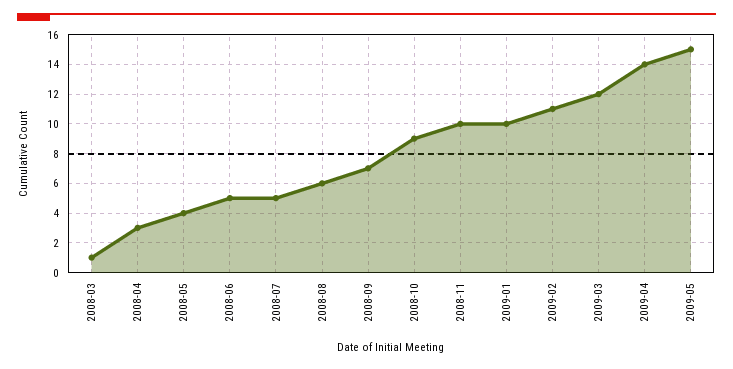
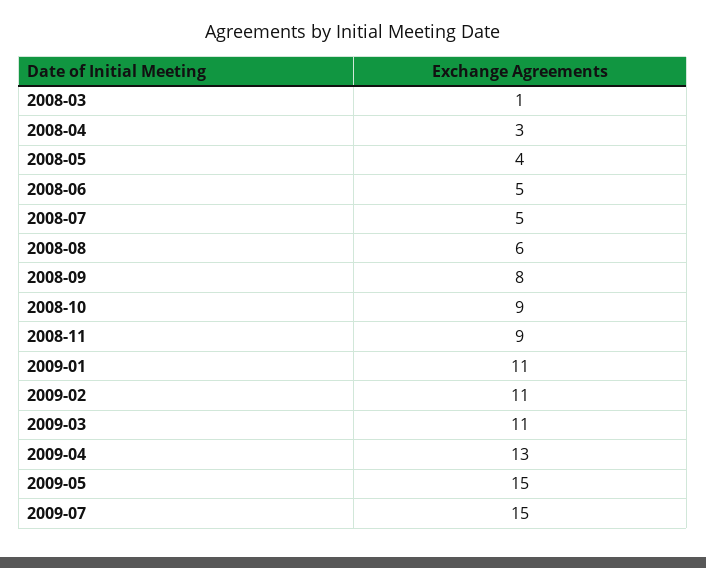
2008-09: 7 -> 8
2008-11: 10 -> 9
2009-01: 10 -> 11
2009-03: 12 -> 11
2009-04: 14 -> 13
2009-07: none -> 15

